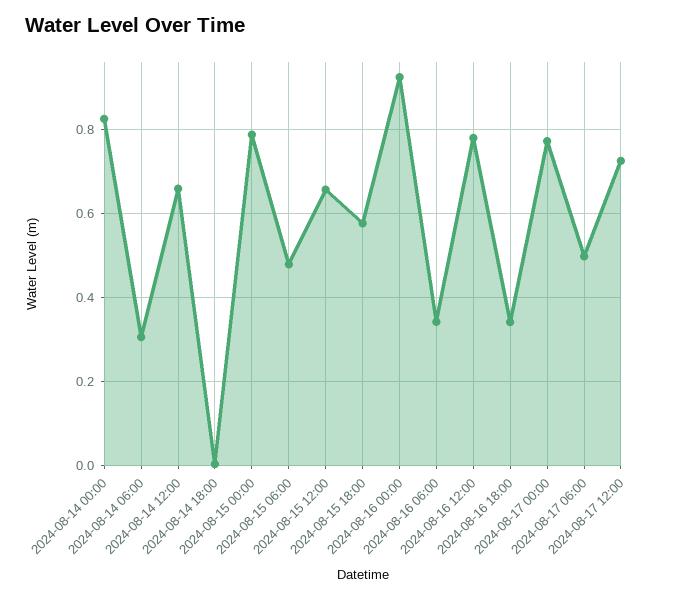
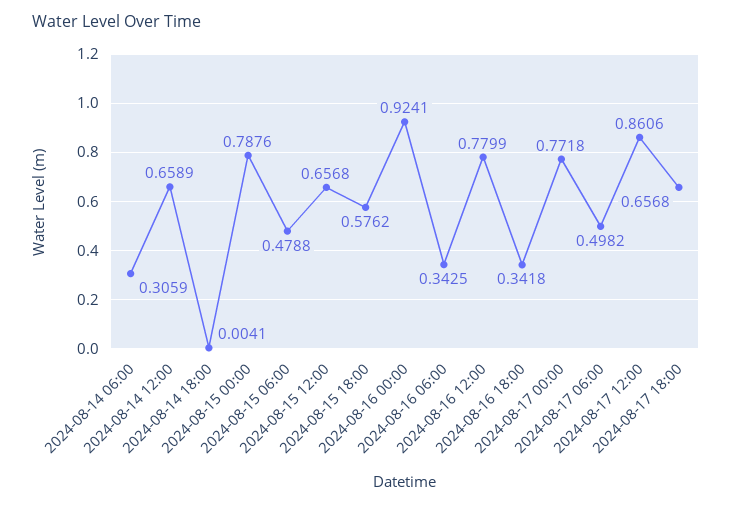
2024-08-14 00:00: 0.82 -> none
2024-08-17 12:00: 0.72 -> 0.8606
2024-08-17 18:00: none -> 0.6568

